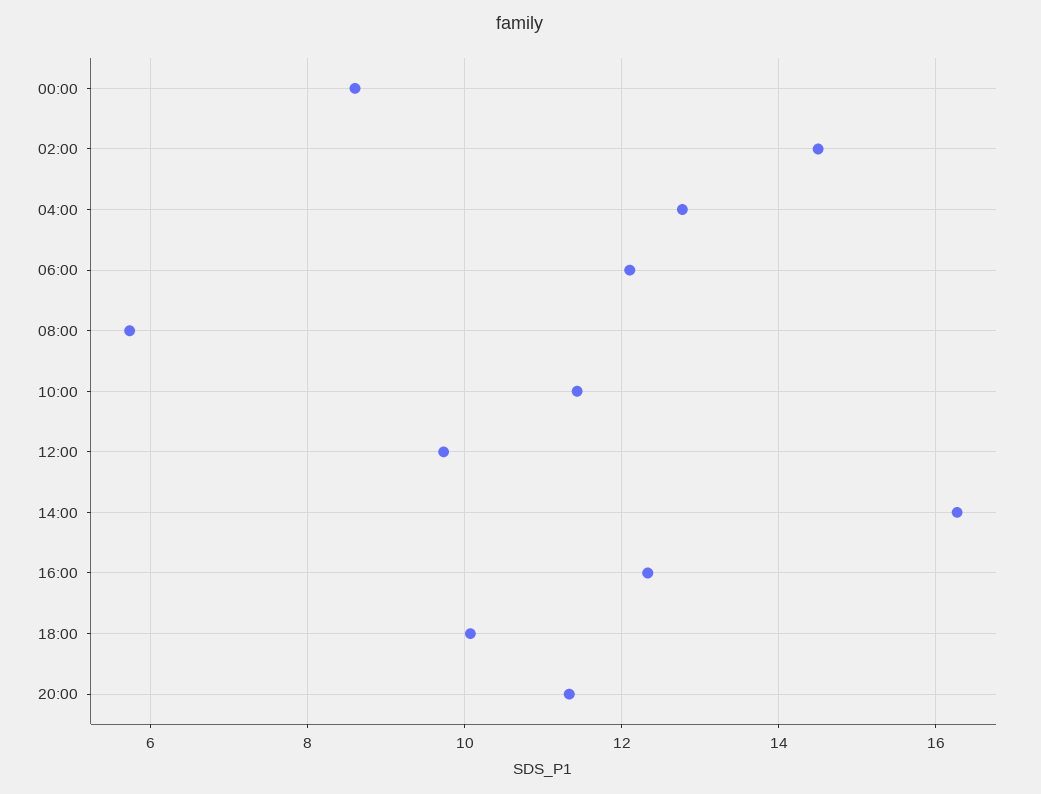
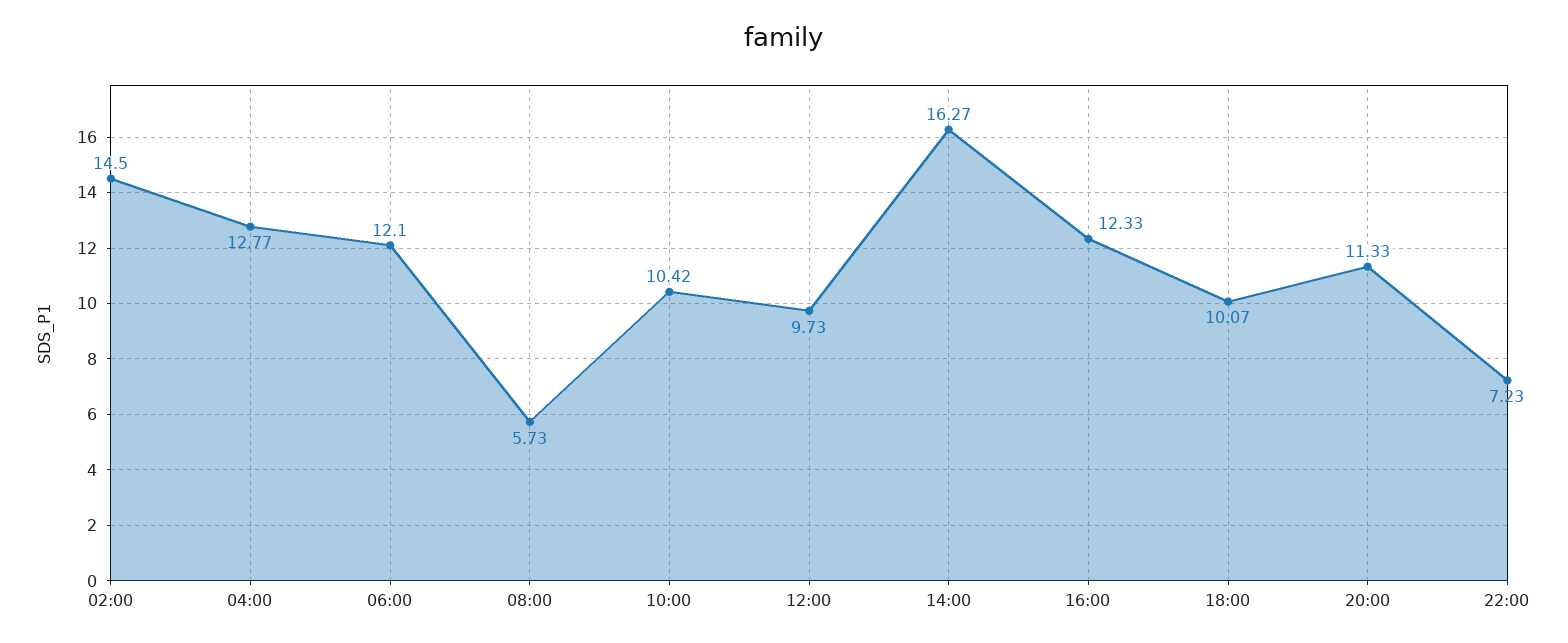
00:00: 8.6 -> none
10:00: 11.4 -> 10.42
22:00: none -> 7.23

